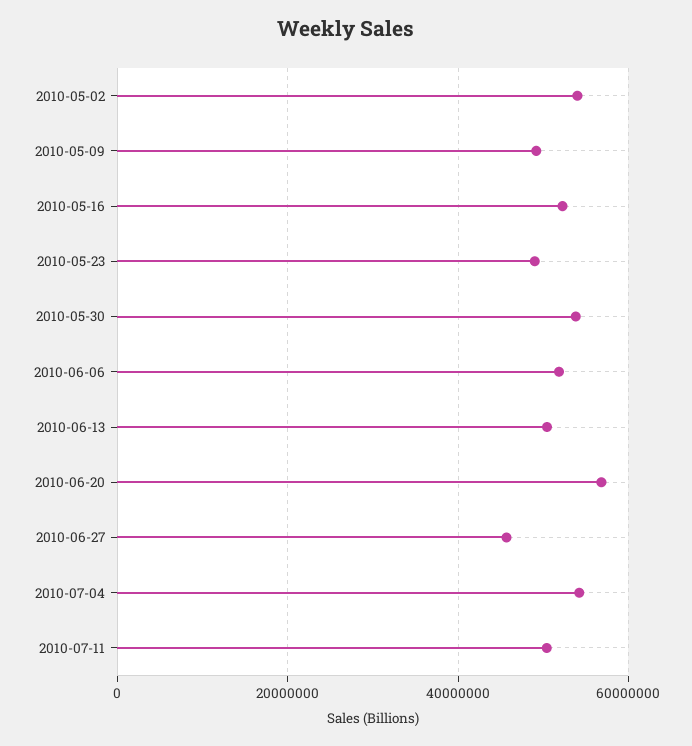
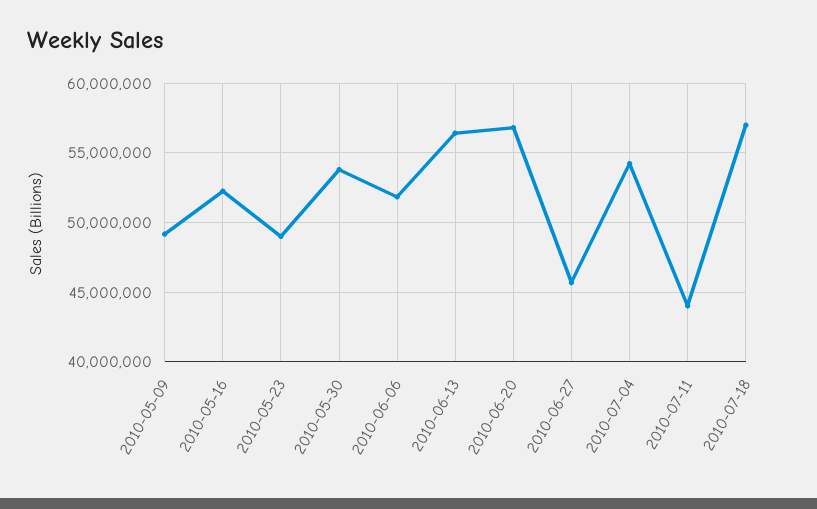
2010-05-02: 54000000 -> none
2010-06-13: 50000000 -> 56500000
2010-07-11: 50000000 -> 44000000
2010-07-18: none -> 57000000

